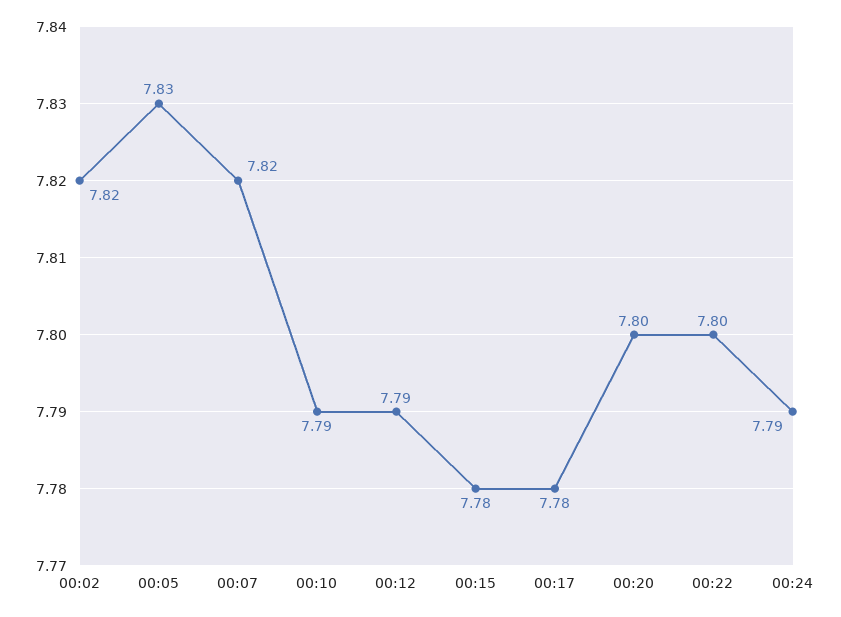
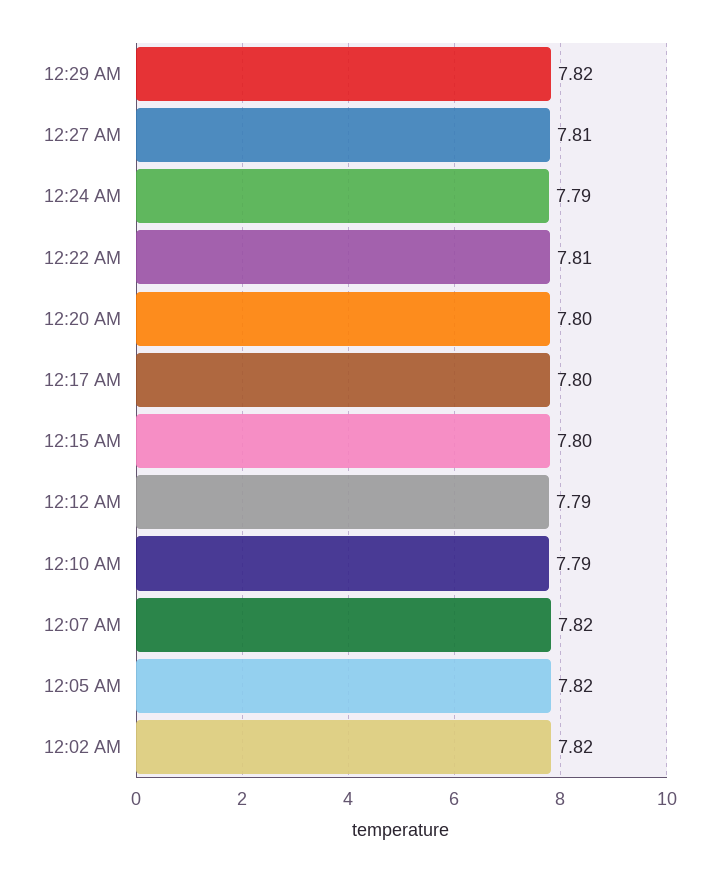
00:05: 7.83 -> 7.82
00:15: 7.78 -> 7.8
00:17: 7.78 -> 7.8
00:22: 7.8 -> 7.81
12:29 AM: none -> 7.82
12:27 AM: none -> 7.81

